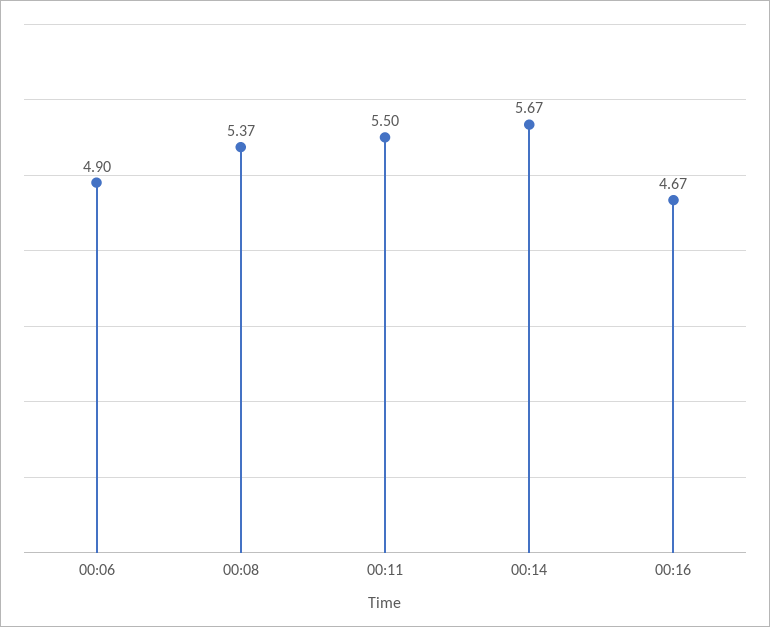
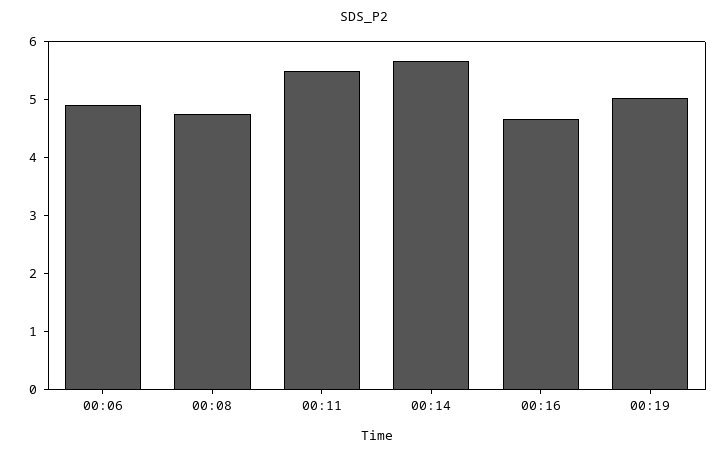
00:08: 5.37 -> 4.8
00:19: none -> 5

